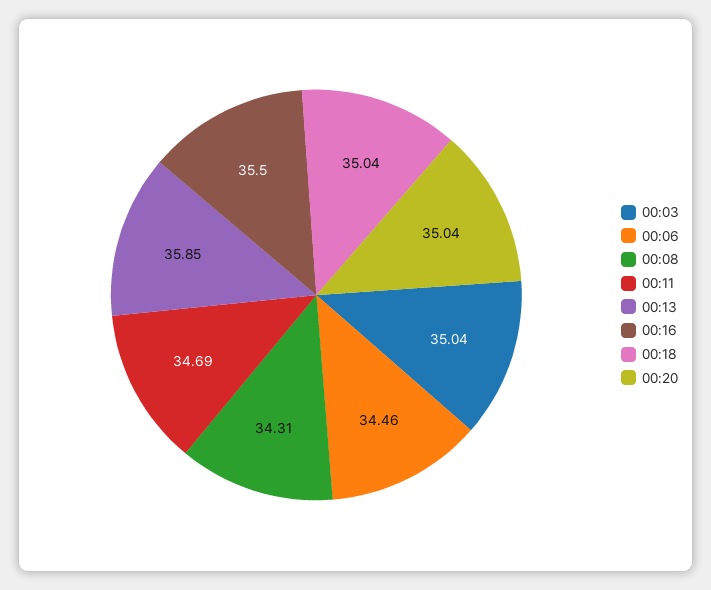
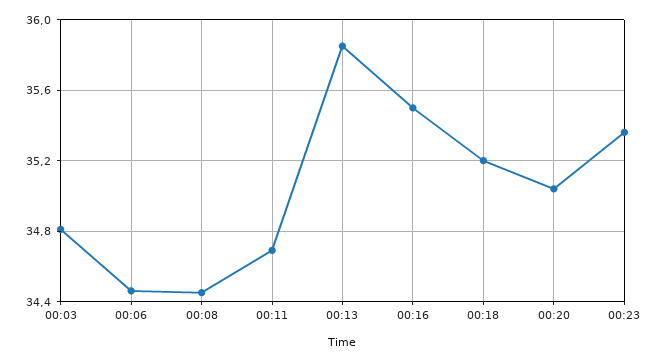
00:03: 35.04 -> 34.8
00:08: 34.31 -> 34.45
00:18: 35.04 -> 35.2
00:23: none -> 35.35

